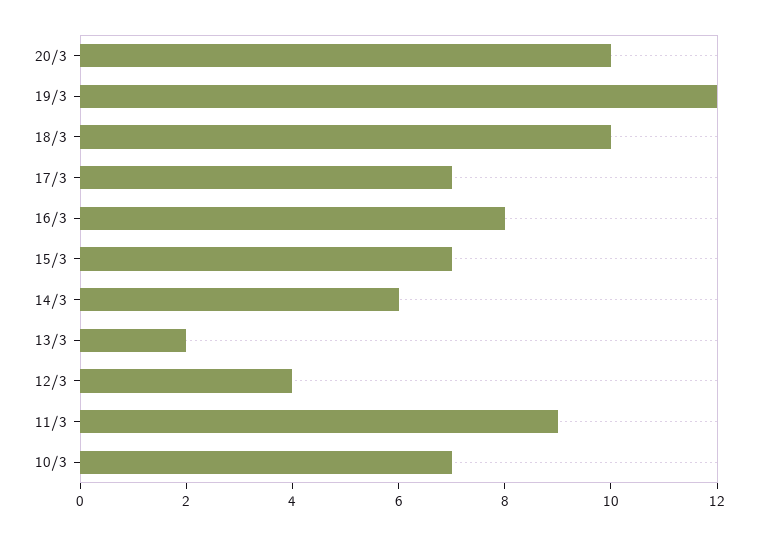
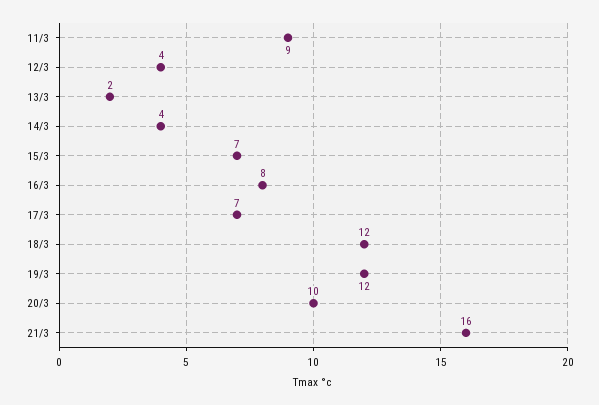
18/3: 10 -> 12
14/3: 6 -> 4
10/3: 7 -> none
21/3: none -> 16

